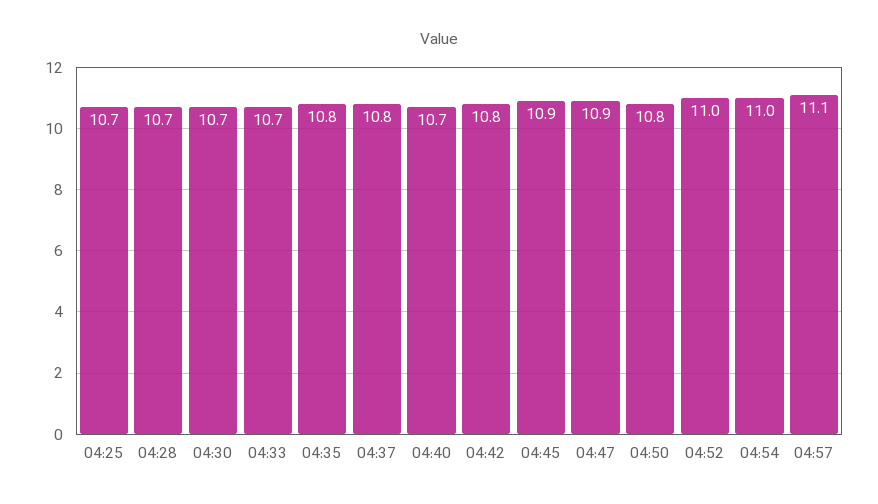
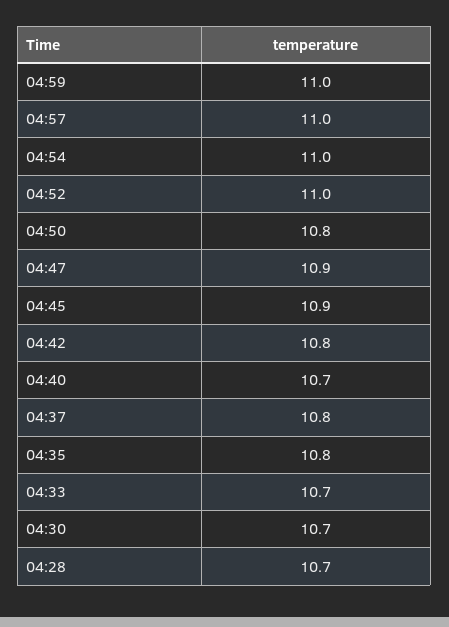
04:25: 10.7 -> none
04:57: 11.1 -> 11
04:59: none -> 11

